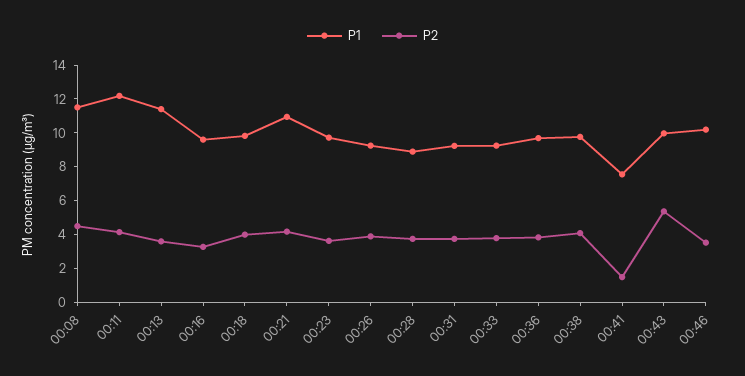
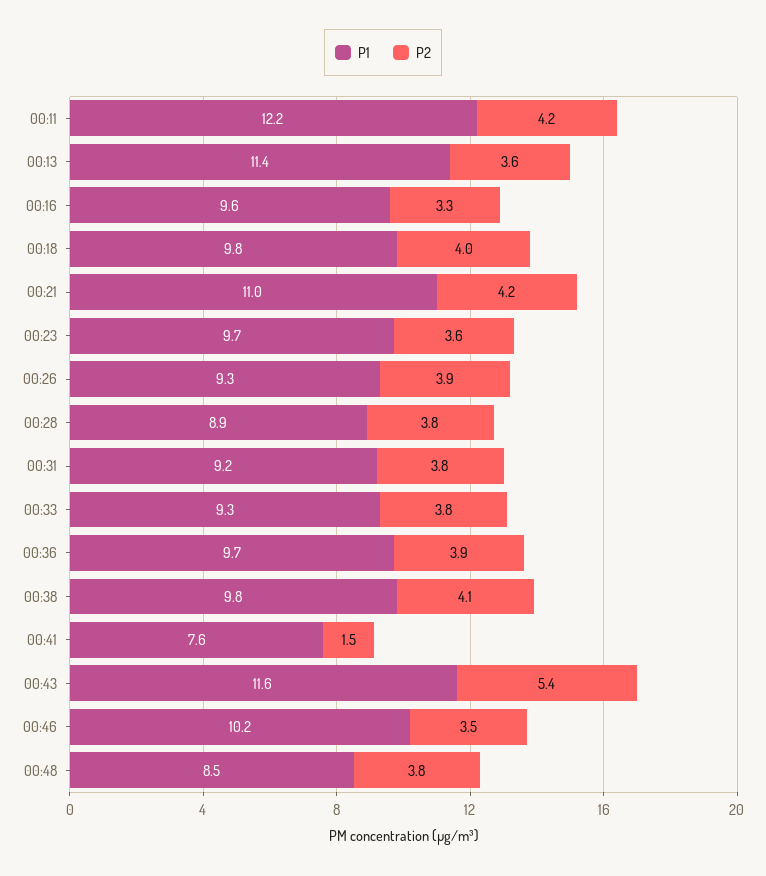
P1, 00:08: 11.5 -> none
P2, 00:08: 4.5 -> none
P1, 00:43: 10 -> 11.6
P1, 00:48: none -> 8.5
P2, 00:48: none -> 3.8

